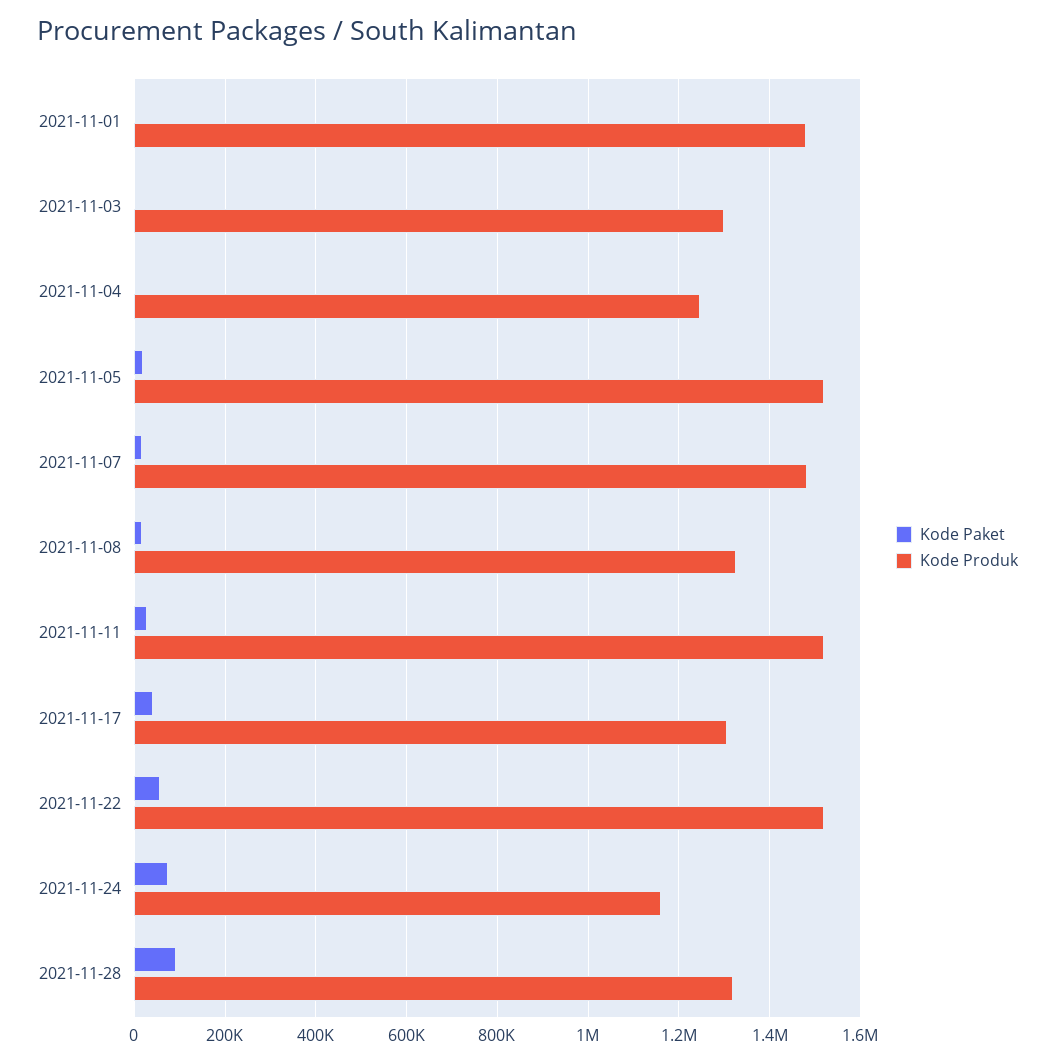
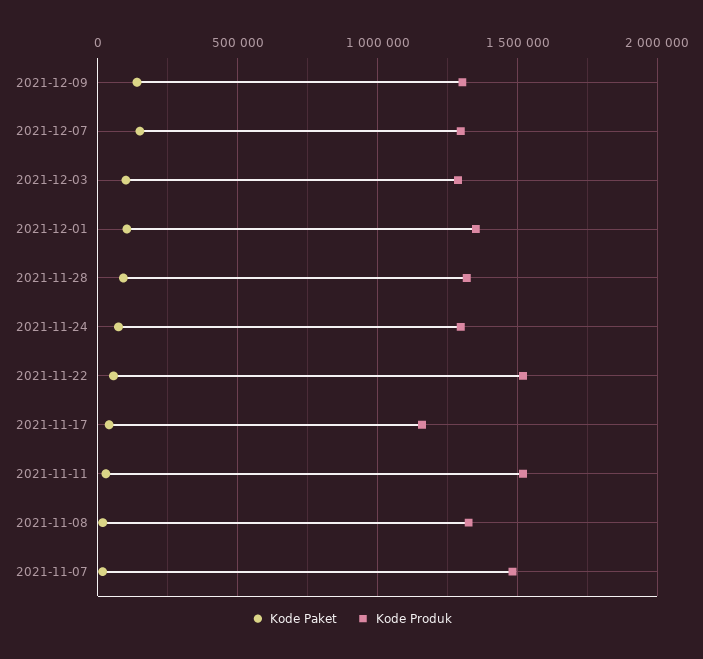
Kode Paket, 2021-11-01: 0 -> none
Kode Produk, 2021-11-01: 1480000 -> none
Kode Paket, 2021-11-03: 0 -> none
Kode Produk, 2021-11-03: 1300000 -> none
Kode Paket, 2021-11-04: 0 -> none
Kode Produk, 2021-11-04: 1240000 -> none
Kode Paket, 2021-11-05: 20000 -> none
Kode Produk, 2021-11-05: 1520000 -> none
Kode Produk, 2021-11-17: 1300000 -> 1150000
Kode Produk, 2021-11-24: 1160000 -> 1300000
Kode Paket, 2021-12-09: none -> 150000
Kode Produk, 2021-12-09: none -> 1300000
Kode Paket, 2021-12-07: none -> 150000
Kode Produk, 2021-12-07: none -> 1300000
Kode Paket, 2021-12-03: none -> 100000
Kode Produk, 2021-12-03: none -> 1300000
Kode Paket, 2021-12-01: none -> 100000
Kode Produk, 2021-12-01: none -> 1350000

